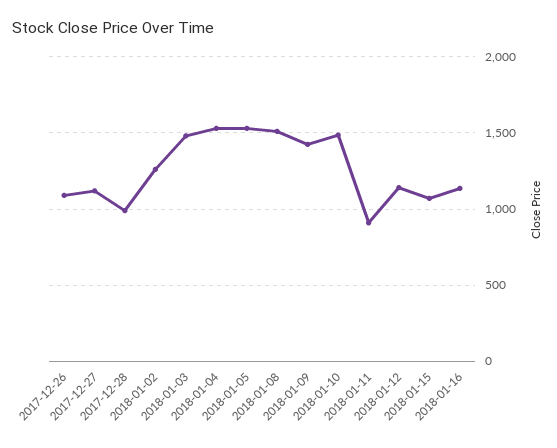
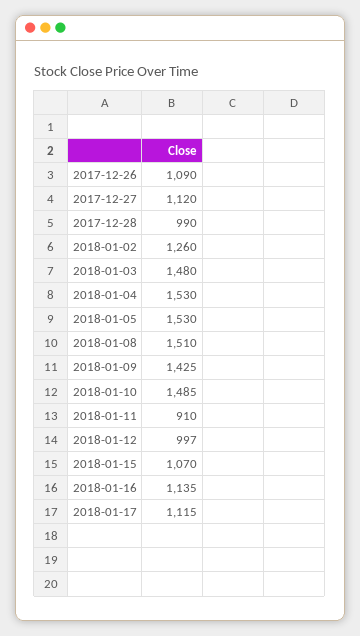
2018-01-12: 1150 -> 997
2018-01-17: none -> 1115

